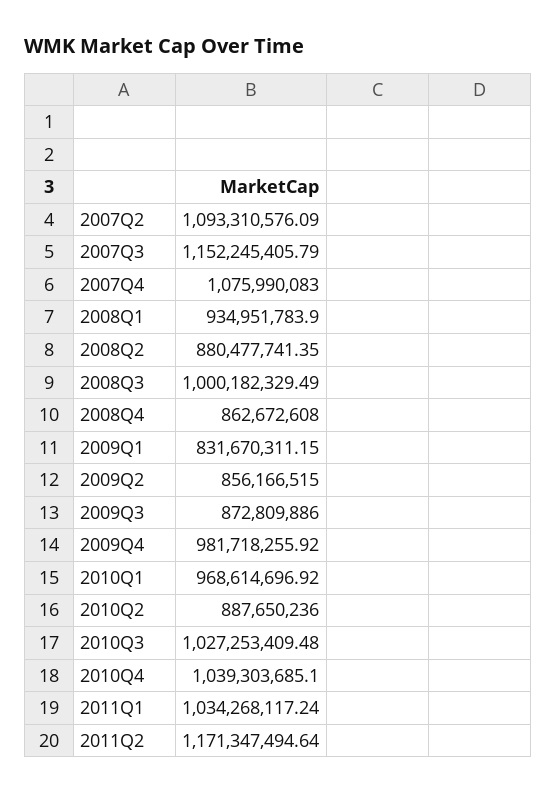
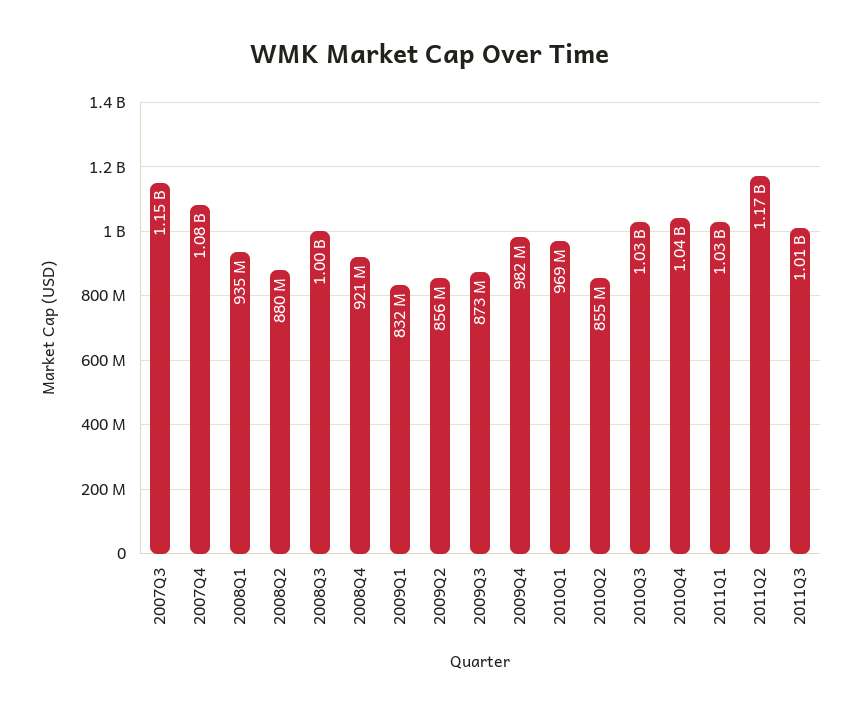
2007Q2: 1093310576.09 -> none
2008Q4: 862672608 -> 921000000
2010Q2: 887650236 -> 855000000
2011Q3: none -> 1010000000

